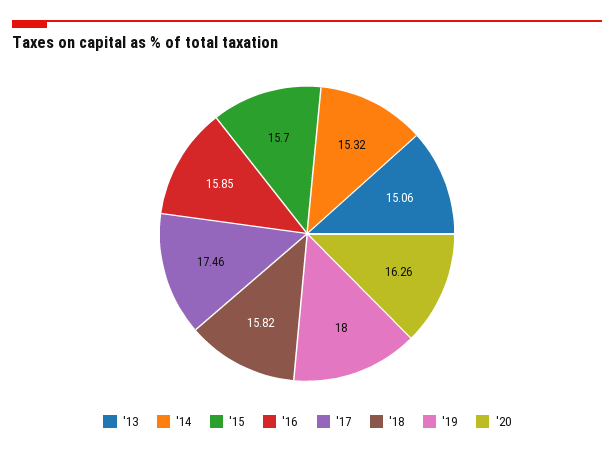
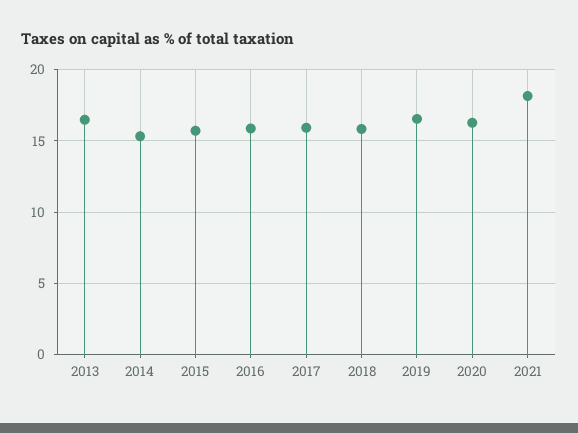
'13: 15.06 -> 16.5
'17: 17.46 -> 16
'19: 18 -> 16.5
2021: none -> 18

